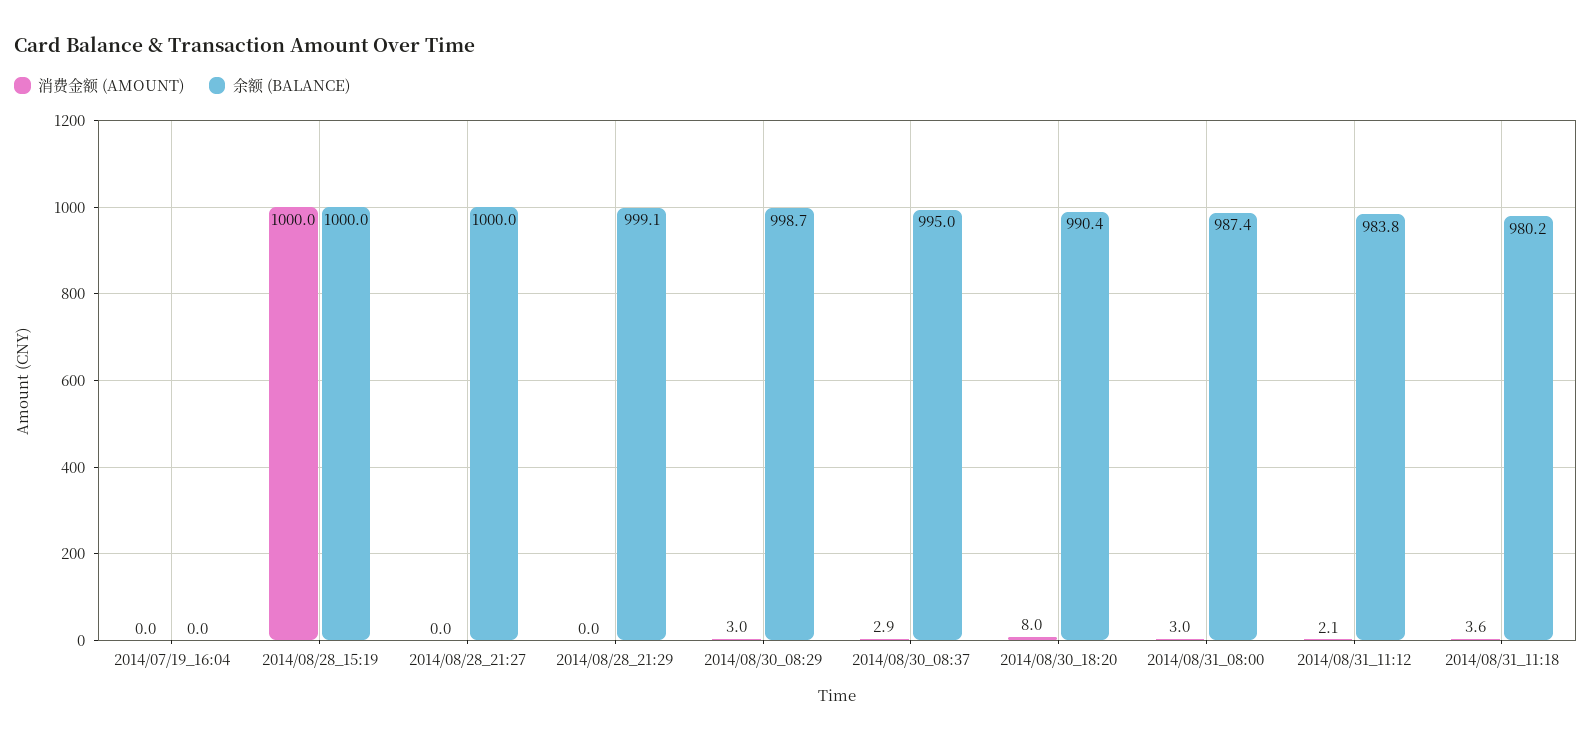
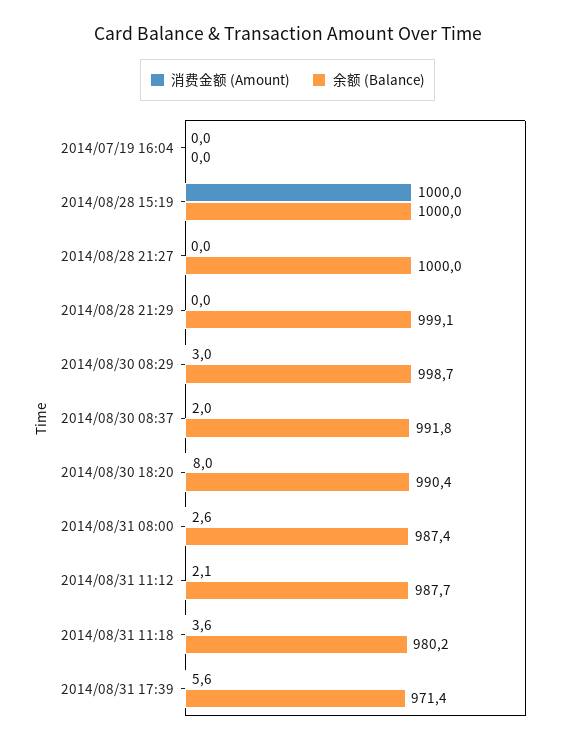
消费金额 (AMOUNT), 2014/08/30_08:37: 2.9 -> 2
余额 (BALANCE), 2014/08/30_08:37: 995 -> 991.8
消费金额 (AMOUNT), 2014/08/31_08:00: 3 -> 2.6
余额 (BALANCE), 2014/08/31_11:12: 983.8 -> 987.7
消费金额 (AMOUNT), 2014/08/31 17:39: none -> 5.6
余额 (BALANCE), 2014/08/31 17:39: none -> 971.4

